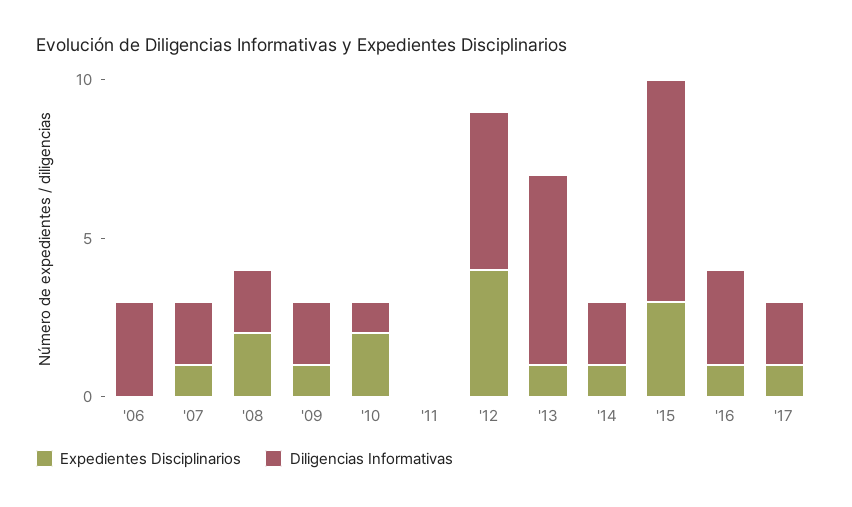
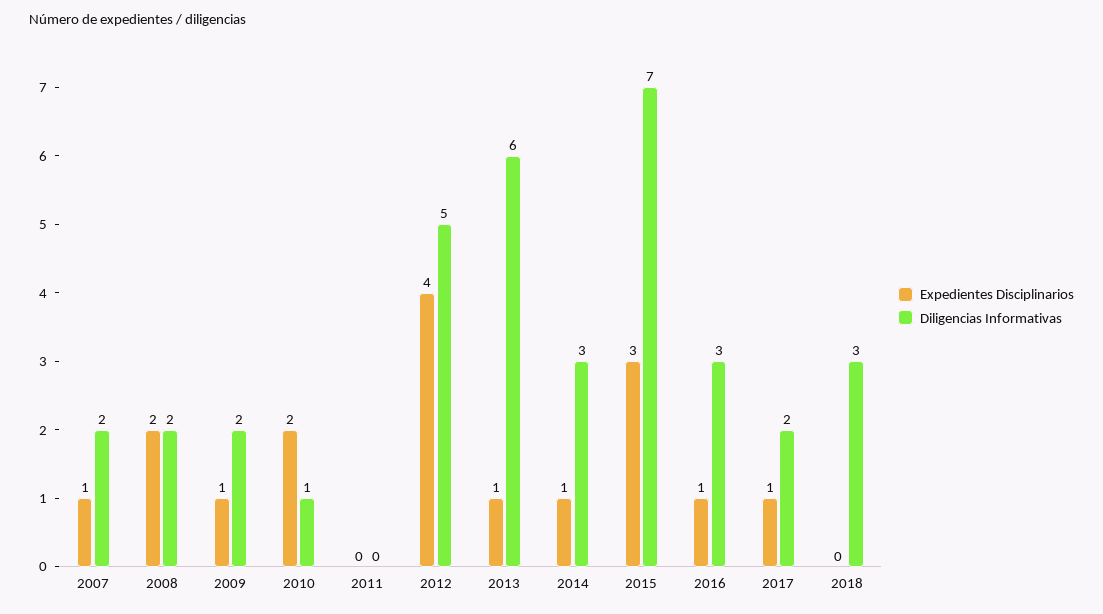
Expedientes Disciplinarios, '06: 0 -> none
Diligencias Informativas, '06: 3 -> none
Diligencias Informativas, '14: 2 -> 3
Expedientes Disciplinarios, 2018: none -> 0
Diligencias Informativas, 2018: none -> 3

